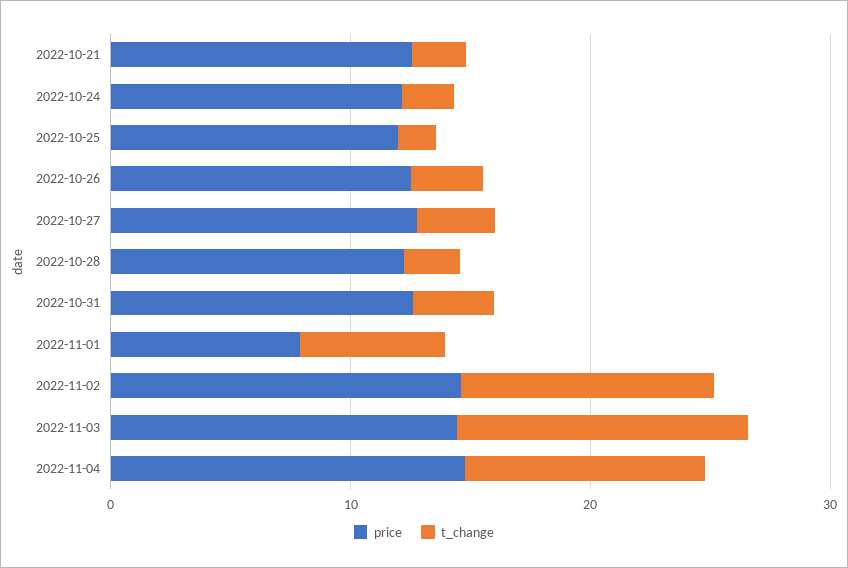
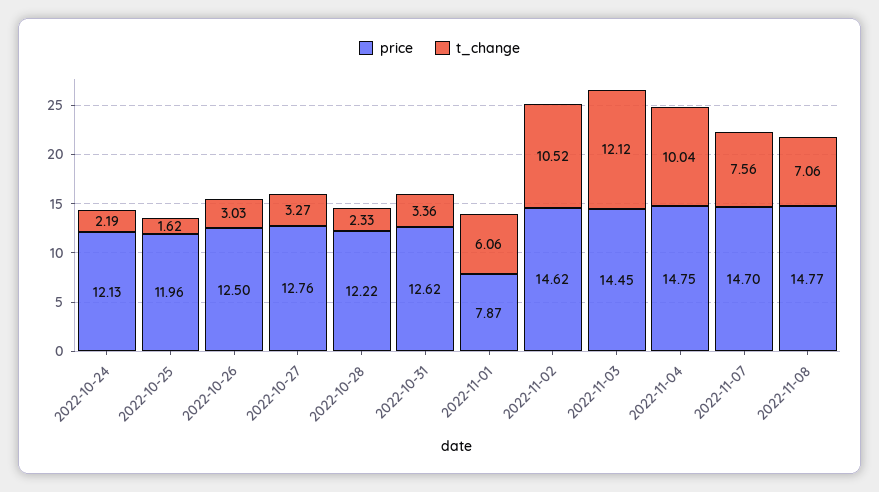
price, 2022-10-21: 12 -> none
t_change, 2022-10-21: 2 -> none
price, 2022-11-07: none -> 14.7
t_change, 2022-11-07: none -> 7.56
price, 2022-11-08: none -> 14.77
t_change, 2022-11-08: none -> 7.06

